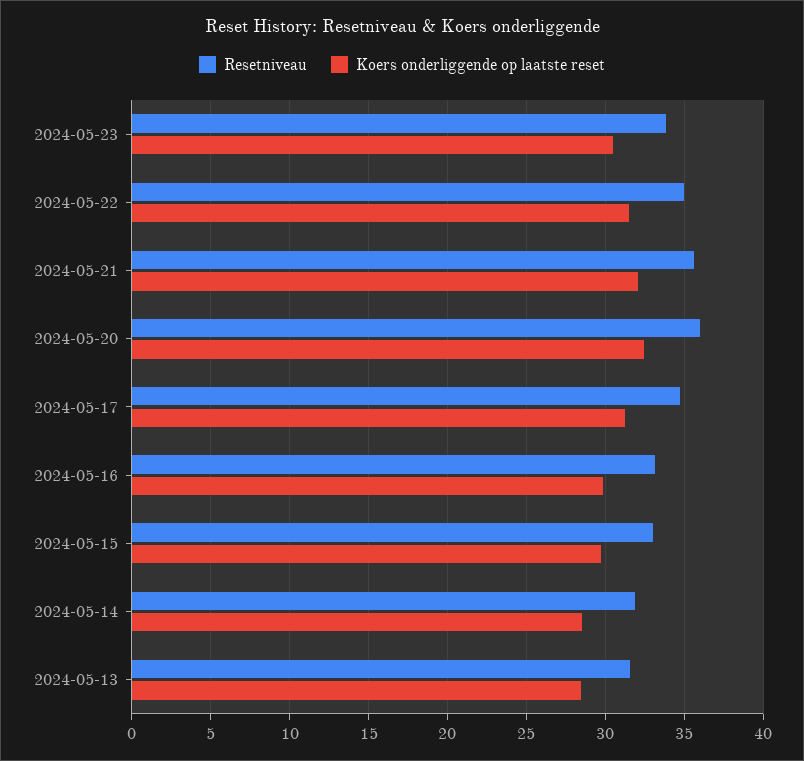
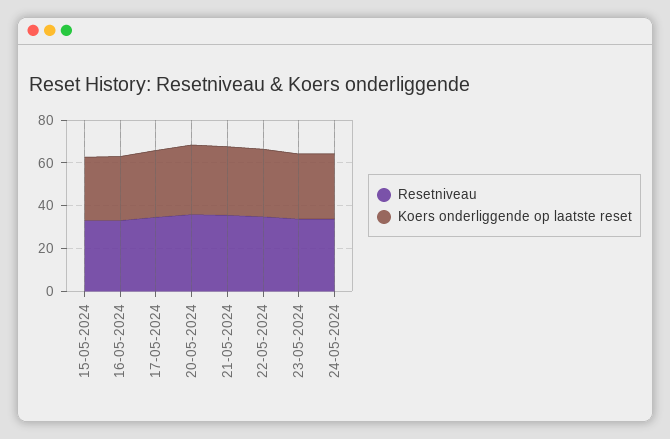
Resetniveau, 2024-05-14: 32 -> none
Koers onderliggende op laatste reset, 2024-05-14: 28.5 -> none
Resetniveau, 2024-05-13: 31.5 -> none
Koers onderliggende op laatste reset, 2024-05-13: 28.5 -> none
Resetniveau, 24-05-2024: none -> 35
Koers onderliggende op laatste reset, 24-05-2024: none -> 30

